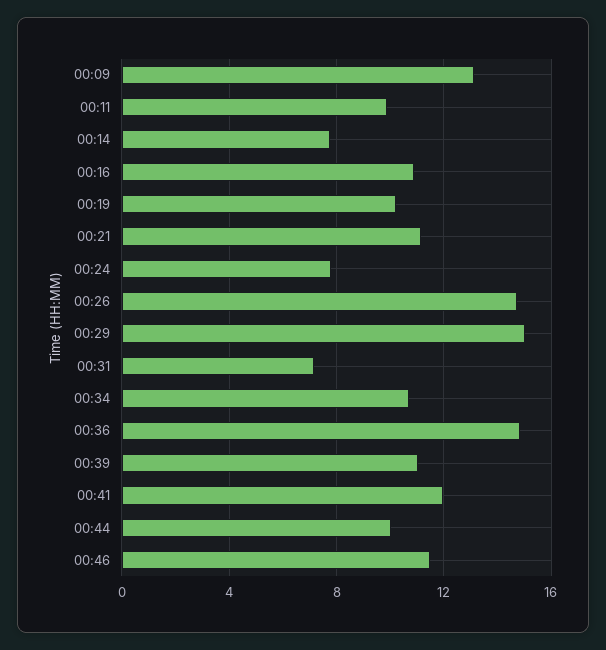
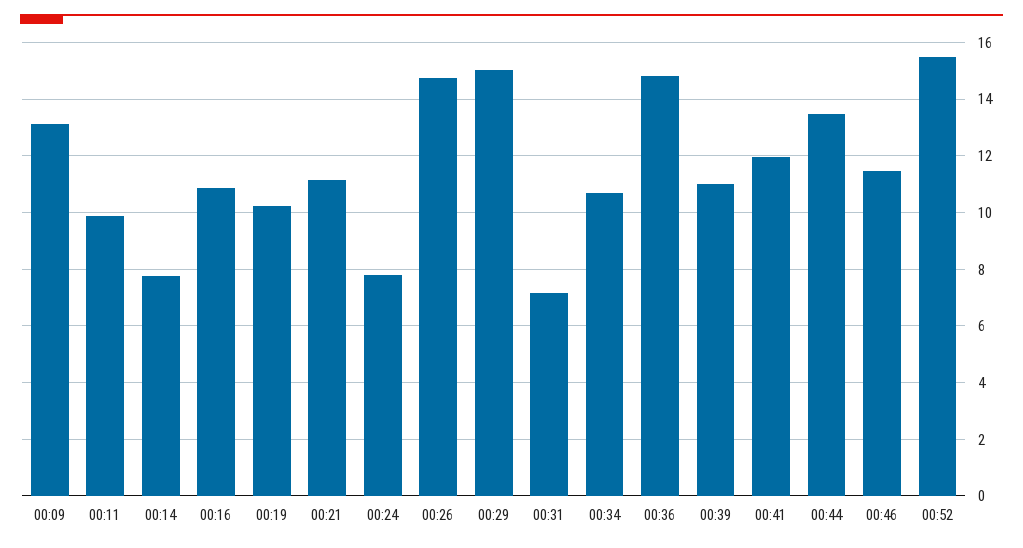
00:44: 10 -> 13.5
00:52: none -> 15.5

